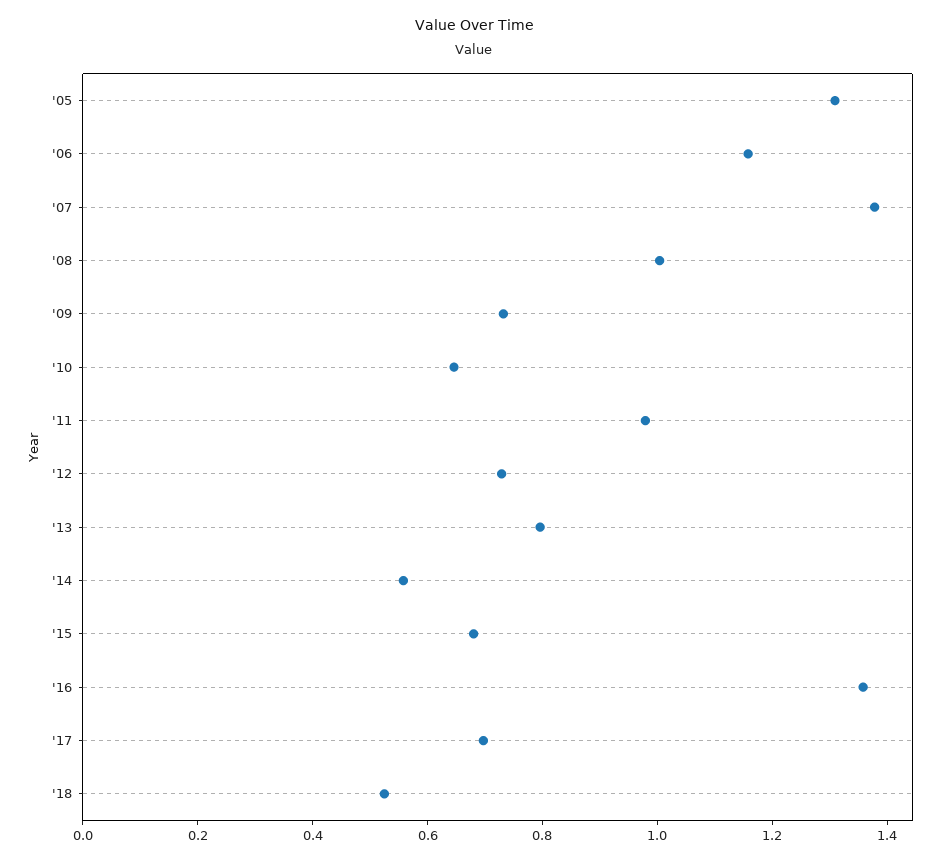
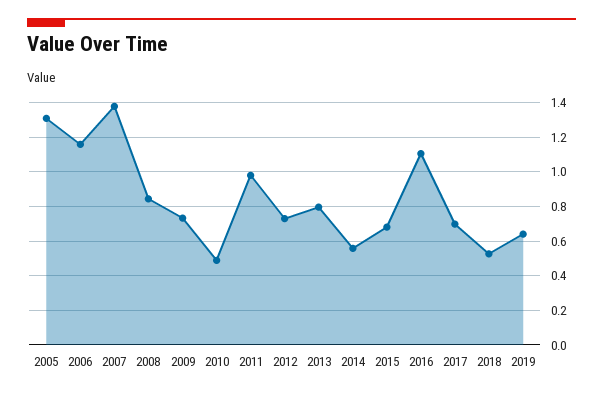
'08: 1 -> 0.85
'10: 0.65 -> 0.5
'16: 1.35 -> 1.1
2019: none -> 0.65

